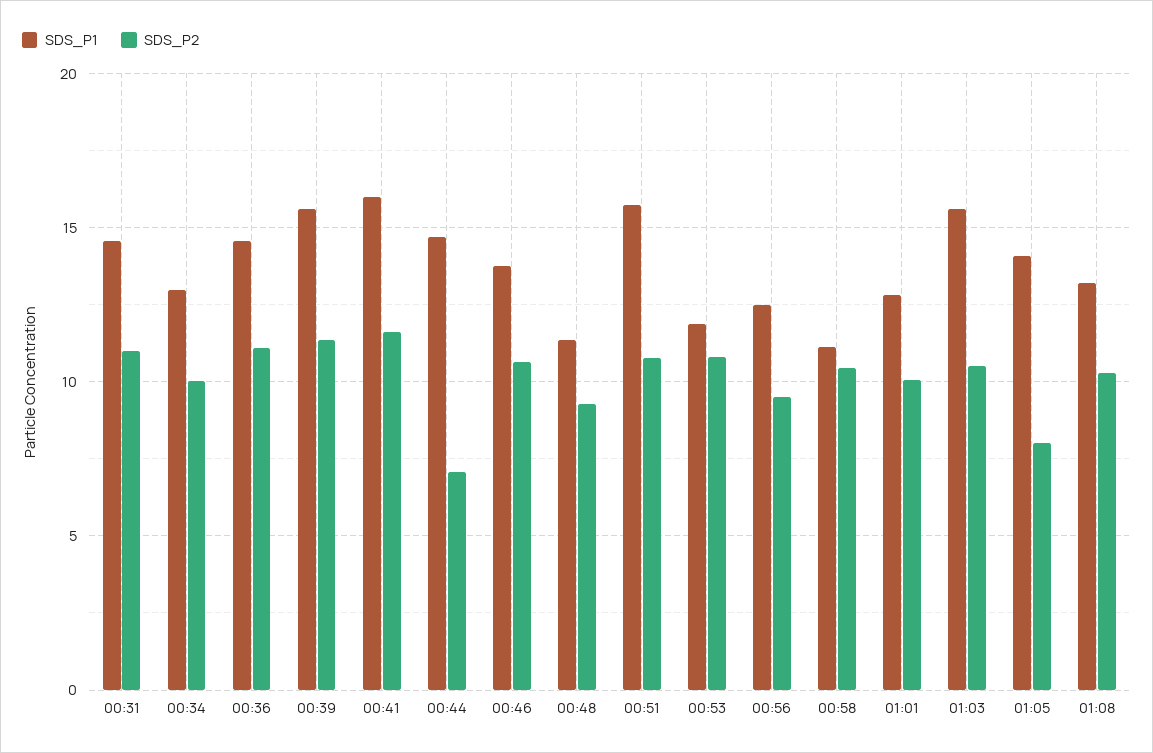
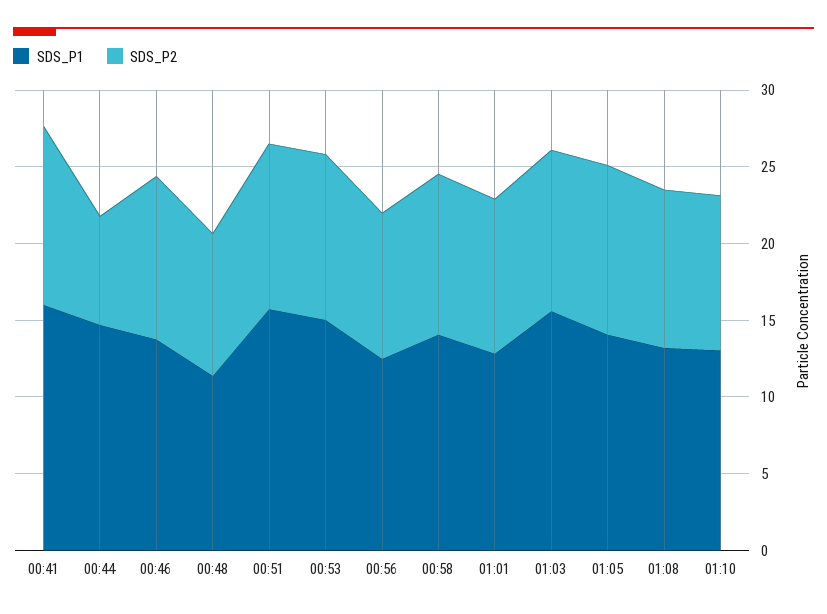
SDS_P1, 00:31: 14.5 -> none
SDS_P2, 00:31: 11 -> none
SDS_P1, 00:34: 13 -> none
SDS_P2, 00:34: 10 -> none
SDS_P1, 00:36: 14.5 -> none
SDS_P2, 00:36: 11 -> none
SDS_P1, 00:39: 15.5 -> none
SDS_P2, 00:39: 11.5 -> none
SDS_P1, 00:53: 12 -> 15
SDS_P1, 00:58: 11 -> 14
SDS_P2, 01:05: 8 -> 11
SDS_P1, 01:10: none -> 13
SDS_P2, 01:10: none -> 10

